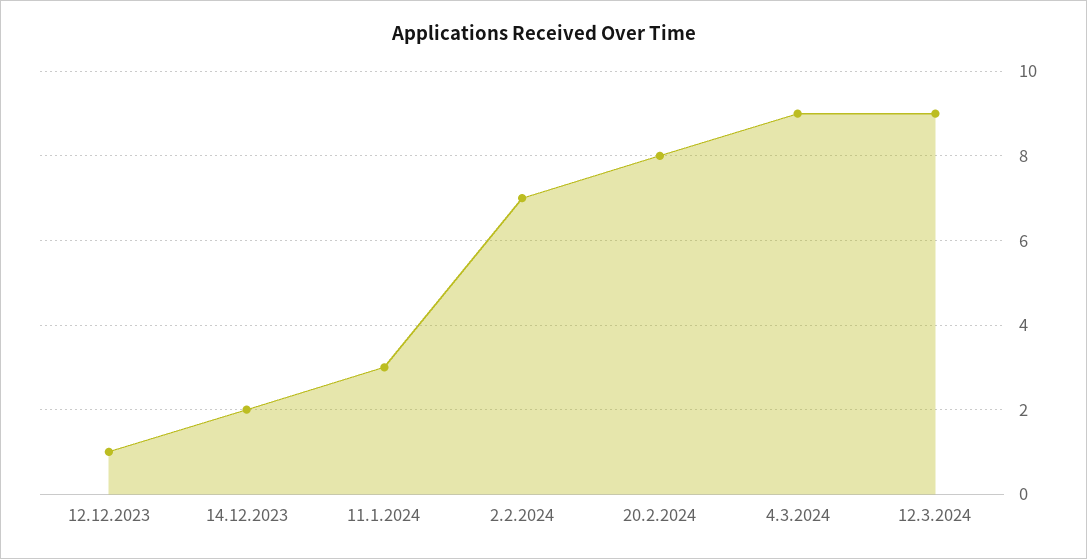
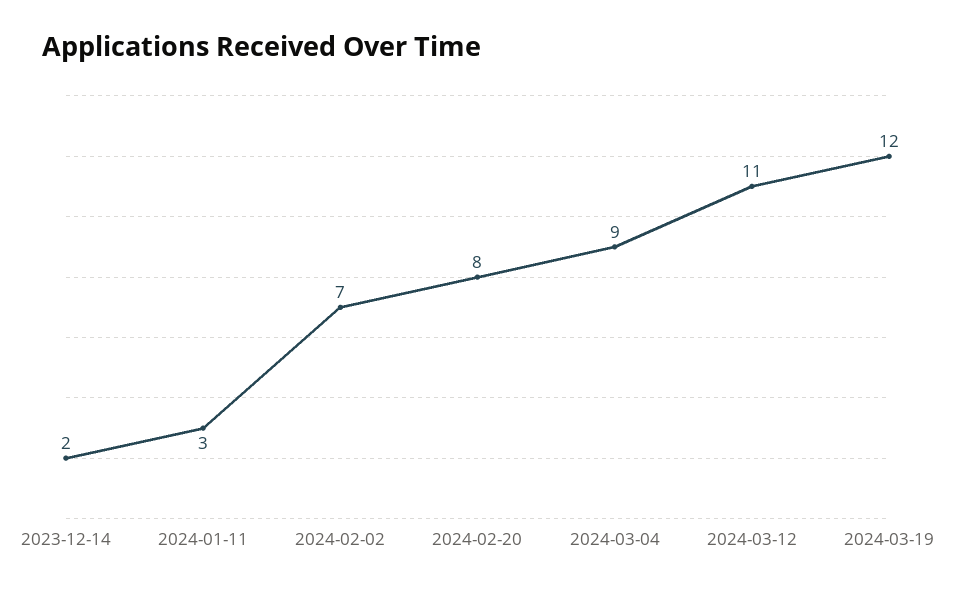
12.12.2023: 1 -> none
12.3.2024: 9 -> 11
2024-03-19: none -> 12

